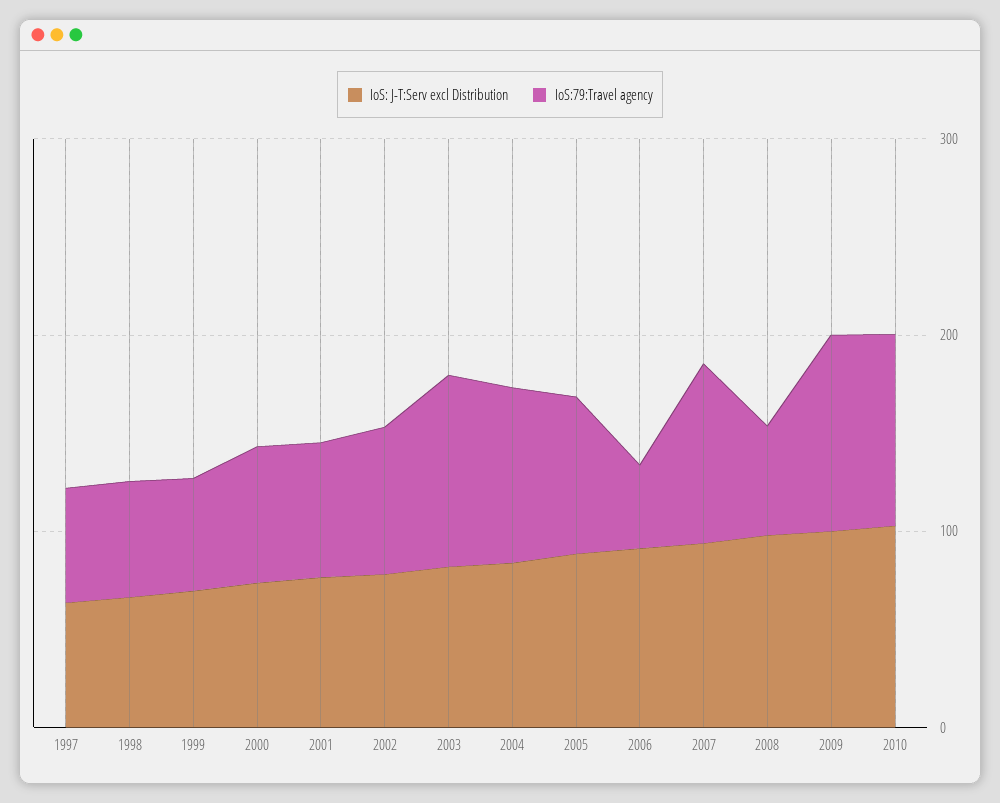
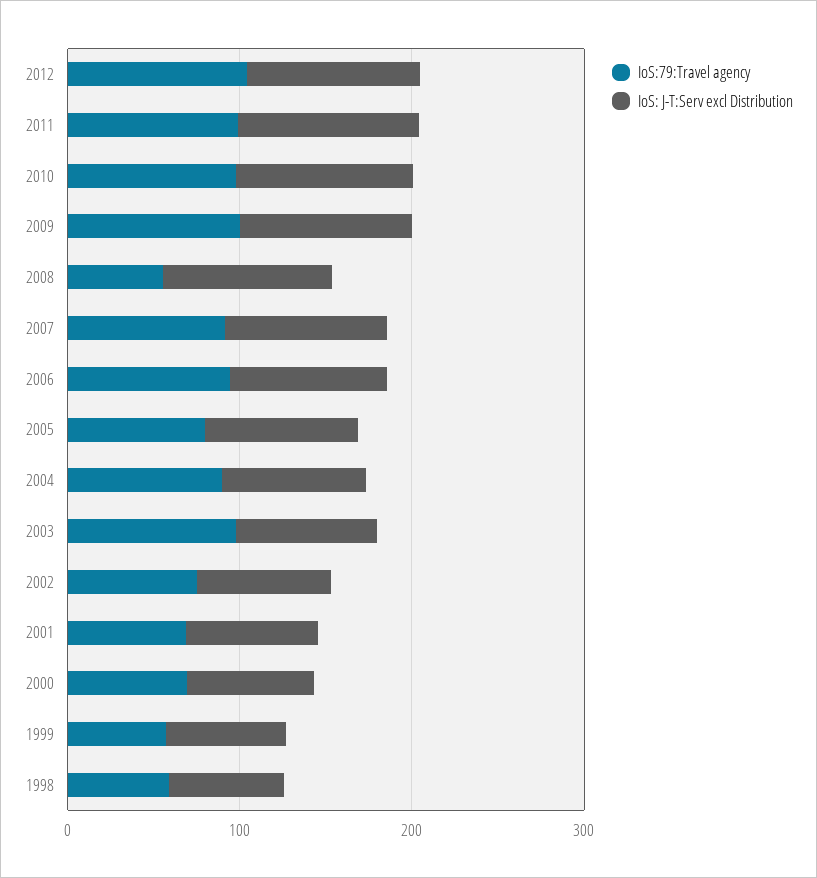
IoS: J-T:Serv excl Distribution, 1997: 60 -> none
IoS:79:Travel agency, 1997: 60 -> none
IoS:79:Travel agency, 2006: 40 -> 100
IoS:79:Travel agency, 2012: none -> 100
IoS: J-T:Serv excl Distribution, 2012: none -> 100
IoS:79:Travel agency, 2011: none -> 100
IoS: J-T:Serv excl Distribution, 2011: none -> 100

